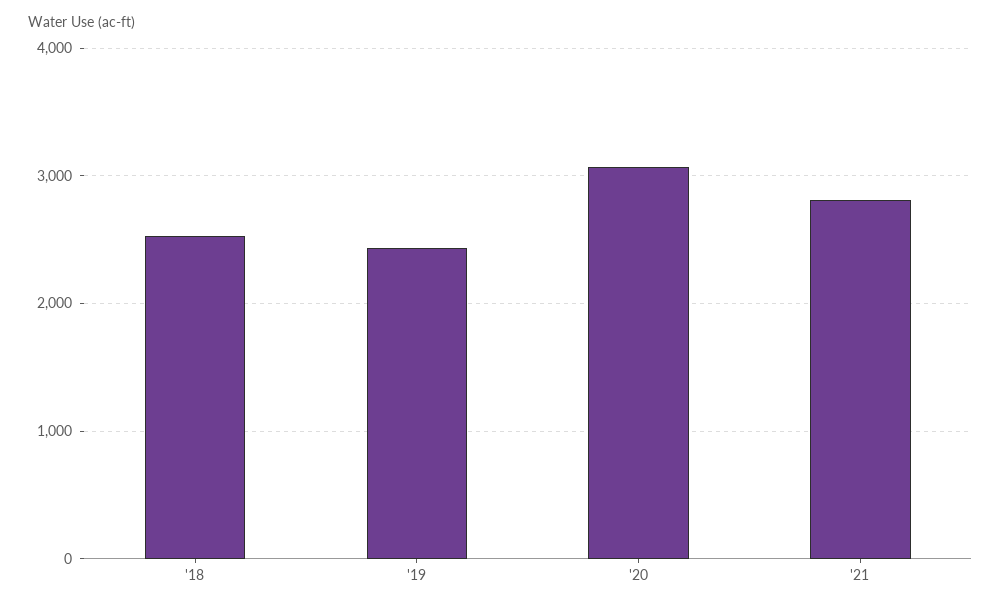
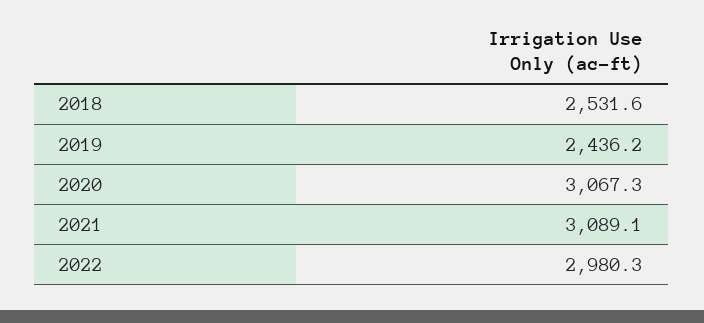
'21: 2800 -> 3089.1
2022: none -> 2980.3

